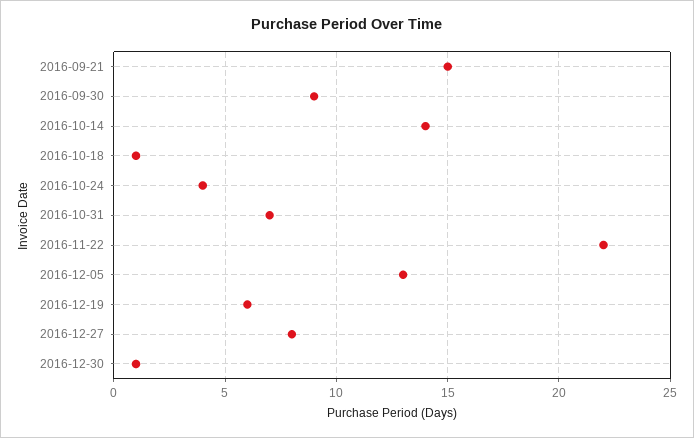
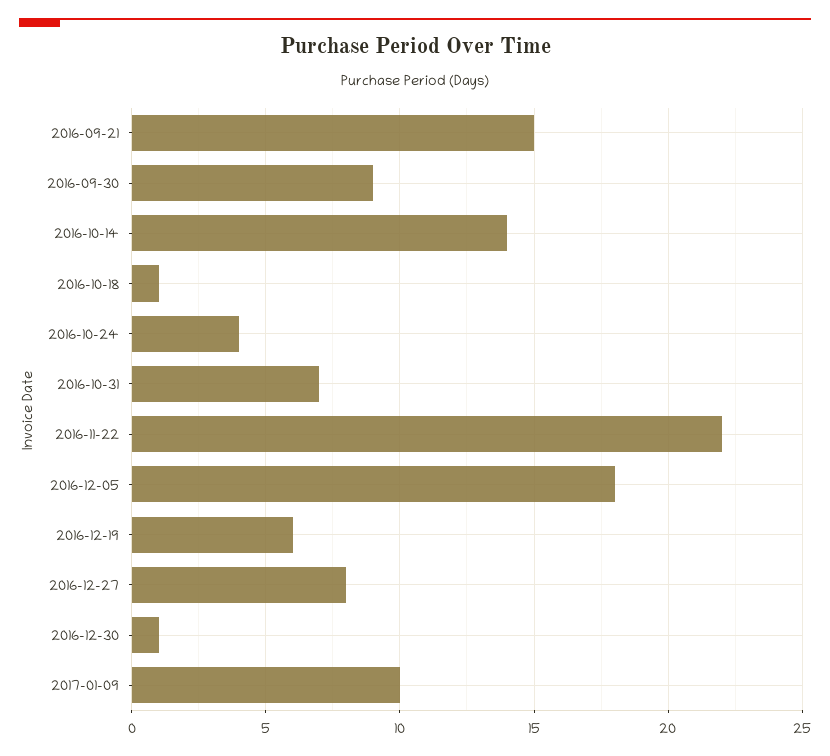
2016-12-05: 13 -> 18
2017-01-09: none -> 10

